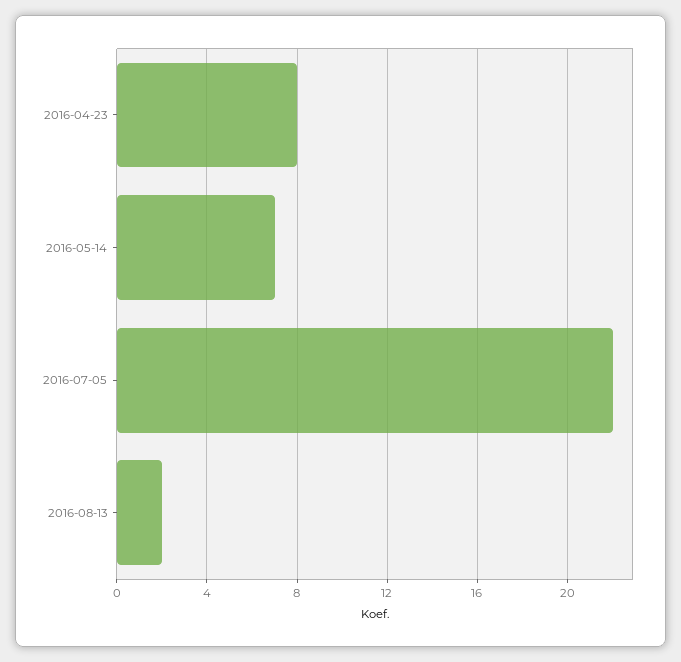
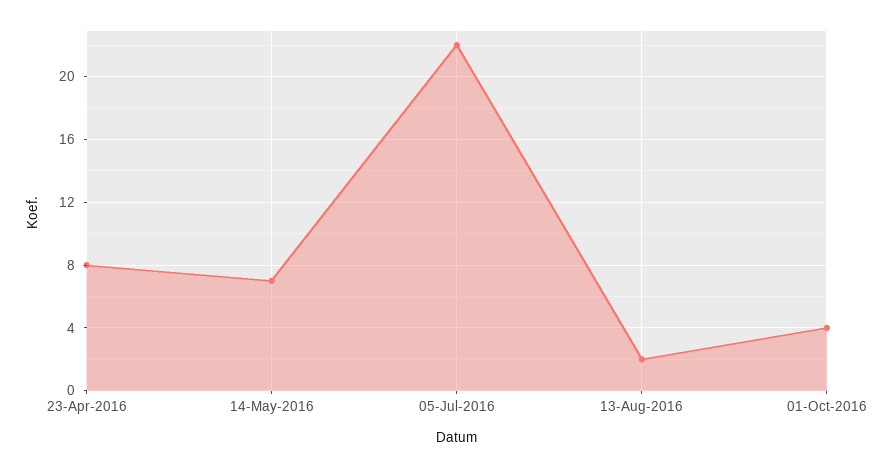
01-Oct-2016: none -> 4

